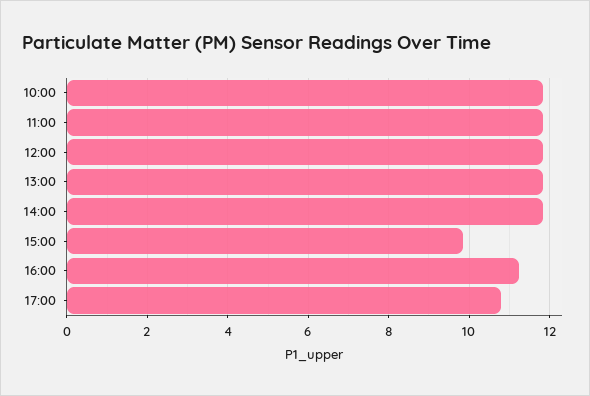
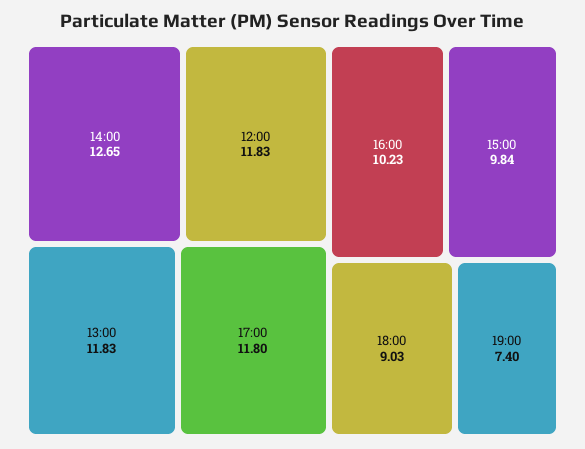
10:00: 11.8 -> none
11:00: 11.8 -> none
14:00: 11.8 -> 12.65
16:00: 11.2 -> 10.23
17:00: 10.8 -> 11.8
18:00: none -> 9.03
19:00: none -> 7.4

